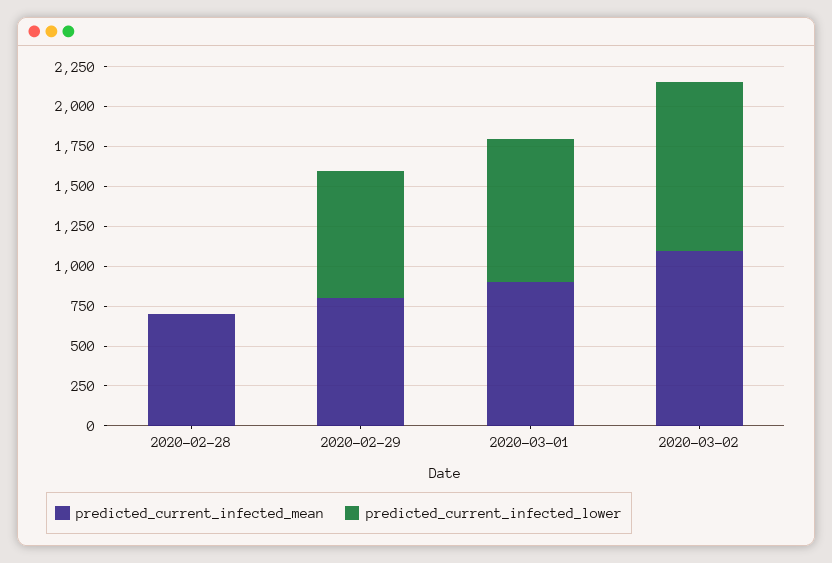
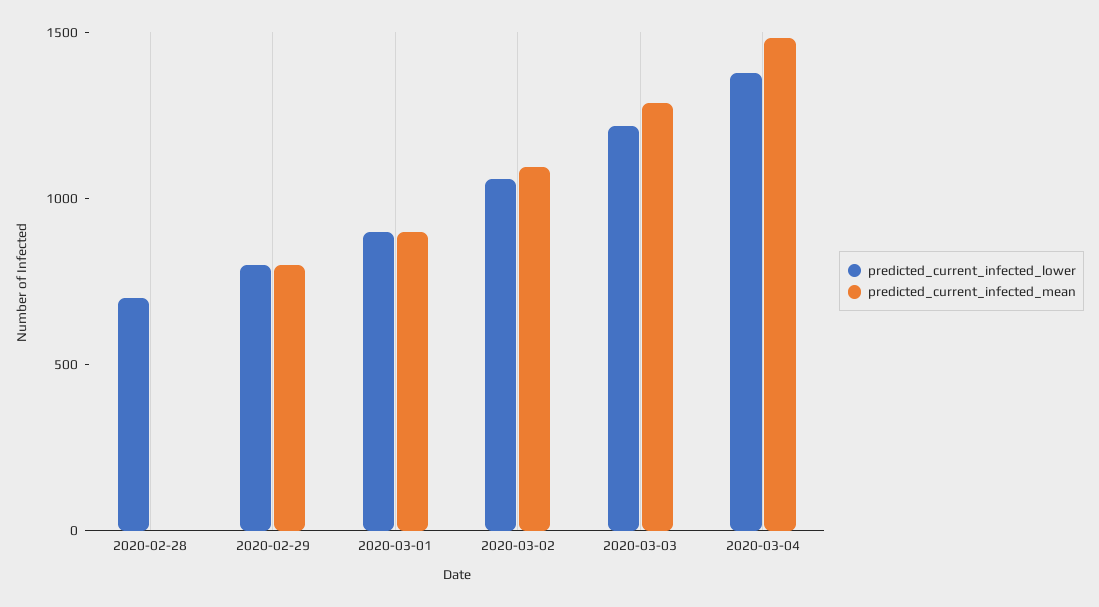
predicted_current_infected_mean, 2020-02-28: 750 -> 0
predicted_current_infected_lower, 2020-02-28: 0 -> 700
predicted_current_infected_lower, 2020-03-03: none -> 1200
predicted_current_infected_mean, 2020-03-03: none -> 1300
predicted_current_infected_lower, 2020-03-04: none -> 1400
predicted_current_infected_mean, 2020-03-04: none -> 1500

